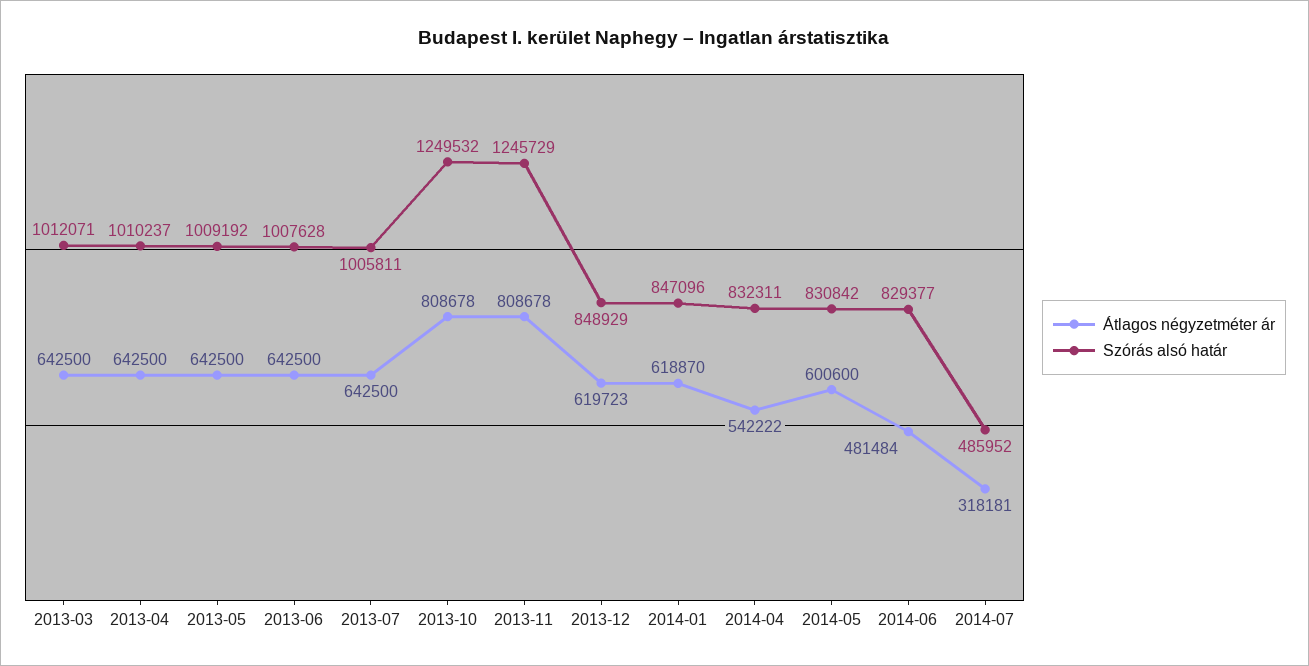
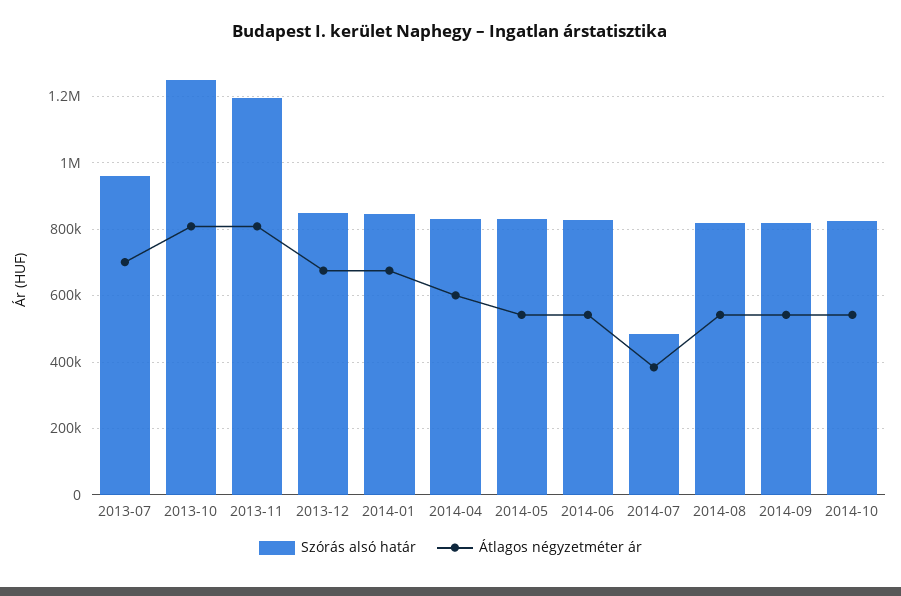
Átlagos négyzetméter ár, 2013-03: 642500 -> none
Szórás alsó határ, 2013-03: 1012071 -> none
Átlagos négyzetméter ár, 2013-04: 642500 -> none
Szórás alsó határ, 2013-04: 1010237 -> none
Átlagos négyzetméter ár, 2013-05: 642500 -> none
Szórás alsó határ, 2013-05: 1009192 -> none
Átlagos négyzetméter ár, 2013-06: 642500 -> none
Szórás alsó határ, 2013-06: 1007628 -> none
Átlagos négyzetméter ár, 2013-07: 642500 -> 700000
Szórás alsó határ, 2013-07: 1005811 -> 960000
Szórás alsó határ, 2013-11: 1245729 -> 1200000
Átlagos négyzetméter ár, 2013-12: 619723 -> 680000
Átlagos négyzetméter ár, 2014-01: 618870 -> 680000
Átlagos négyzetméter ár, 2014-04: 542222 -> 600000
Átlagos négyzetméter ár, 2014-05: 600600 -> 540000
Átlagos négyzetméter ár, 2014-06: 481484 -> 540000
Átlagos négyzetméter ár, 2014-07: 318181 -> 380000
Szórás alsó határ, 2014-08: none -> 820000
Átlagos négyzetméter ár, 2014-08: none -> 540000
Szórás alsó határ, 2014-09: none -> 820000
Átlagos négyzetméter ár, 2014-09: none -> 540000
Szórás alsó határ, 2014-10: none -> 820000
Átlagos négyzetméter ár, 2014-10: none -> 540000

